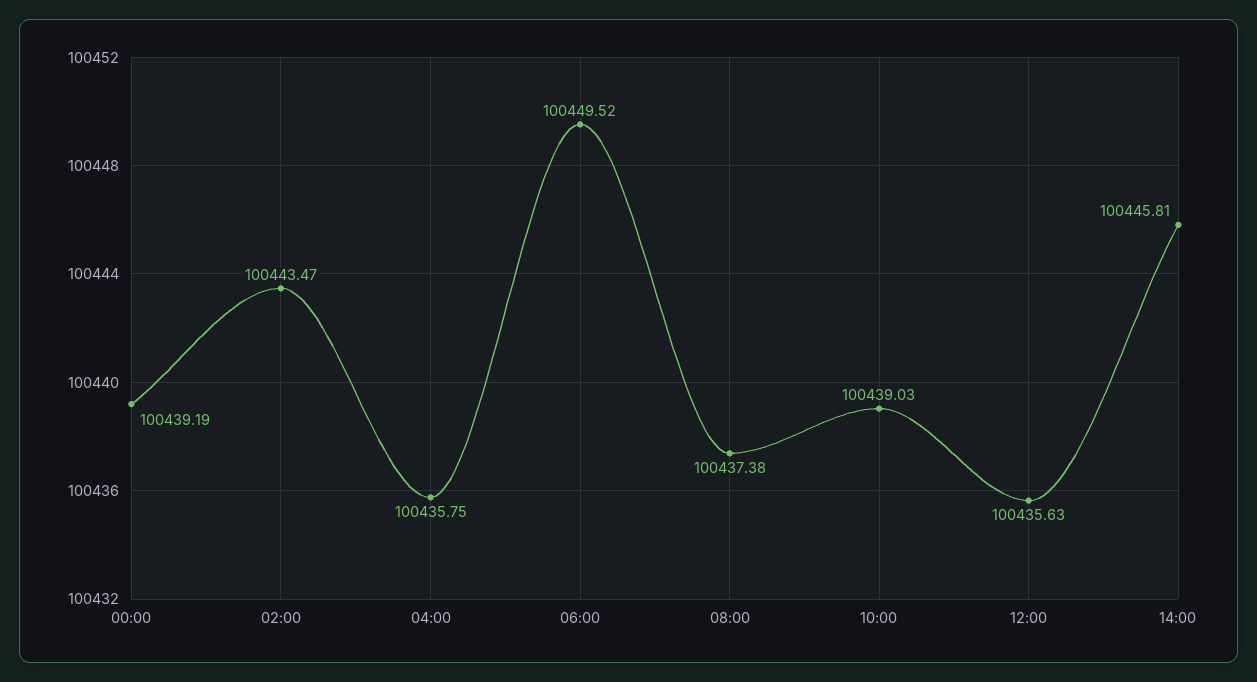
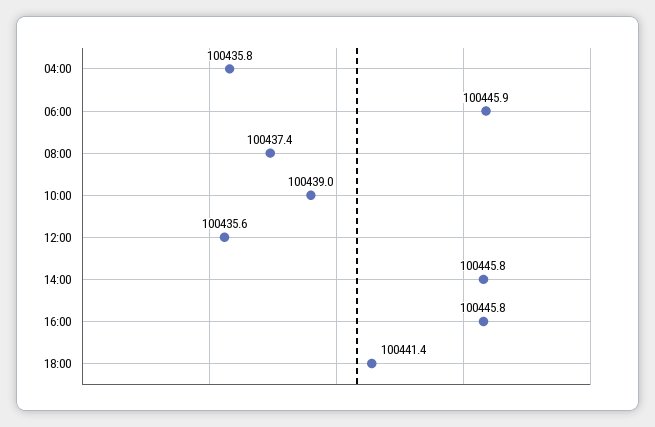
00:00: 100439.19 -> none
02:00: 100443.47 -> none
06:00: 100449.52 -> 100445.9
16:00: none -> 100445.8
18:00: none -> 100441.4

